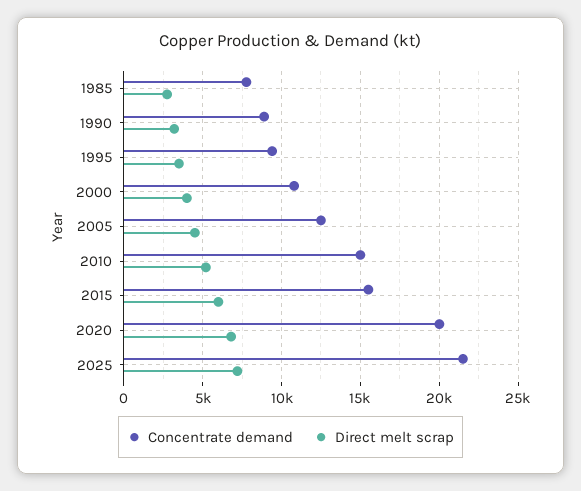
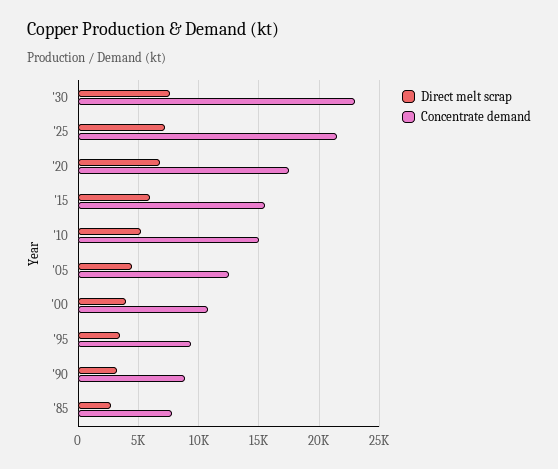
Concentrate demand, 2020: 20000 -> 17500
Direct melt scrap, '30: none -> 7500
Concentrate demand, '30: none -> 23000

